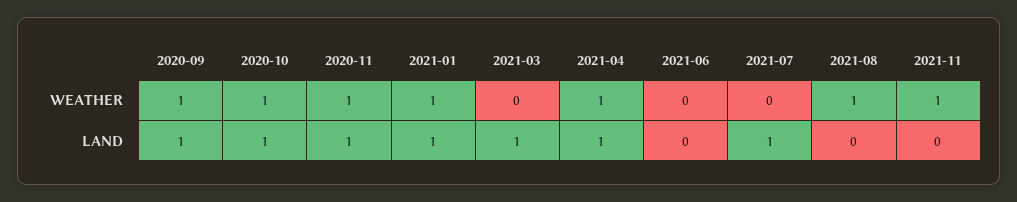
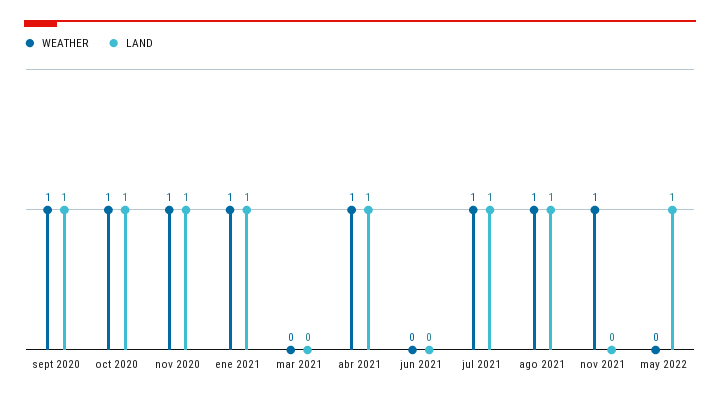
WEATHER, 2021-07: 0 -> 1
LAND, 2021-03: 1 -> 0
LAND, 2021-08: 0 -> 1
WEATHER, may 2022: none -> 0
LAND, may 2022: none -> 1

